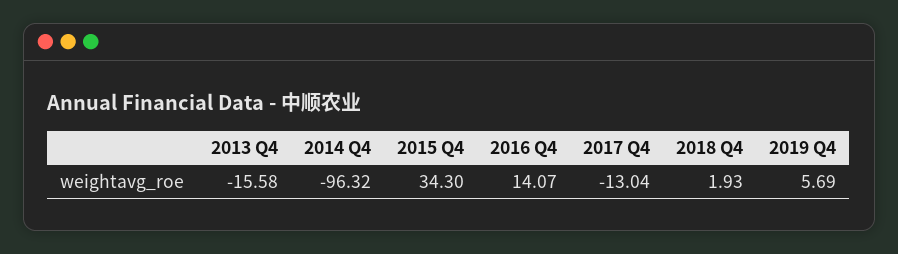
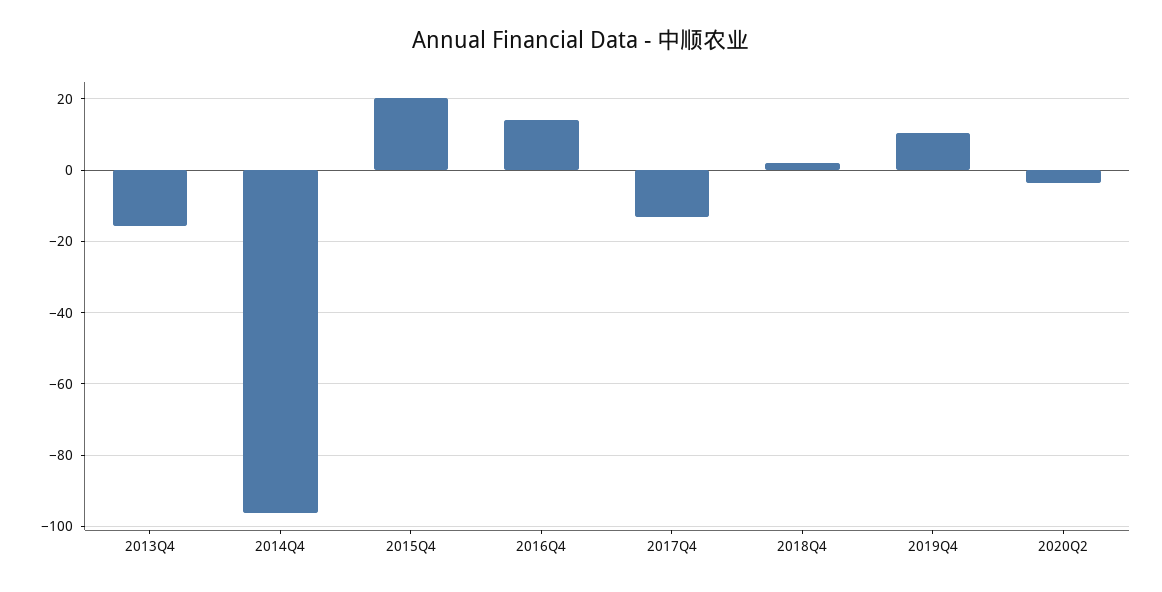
2015 Q4: 34.3 -> 20
2019 Q4: 5.69 -> 10
2020Q2: none -> -4

